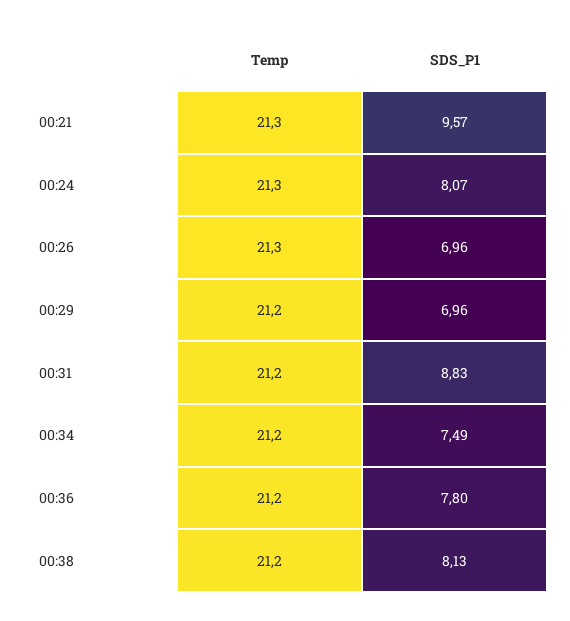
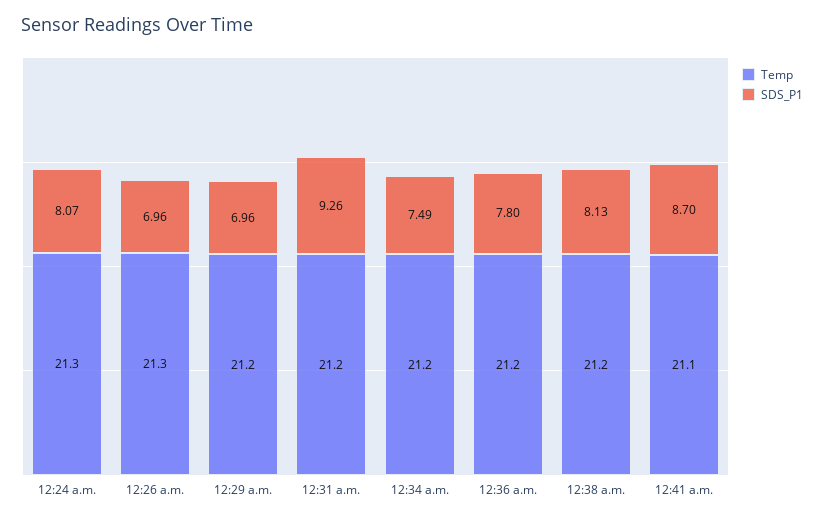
Temp, 00:21: 21.3 -> none
SDS_P1, 00:21: 9.57 -> none
SDS_P1, 00:31: 8.83 -> 9.26
Temp, 12:41 a.m.: none -> 21.1
SDS_P1, 12:41 a.m.: none -> 8.7

